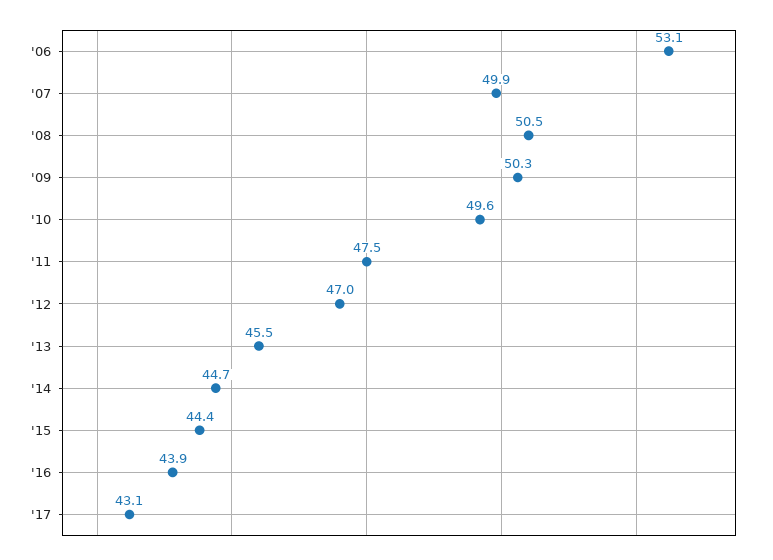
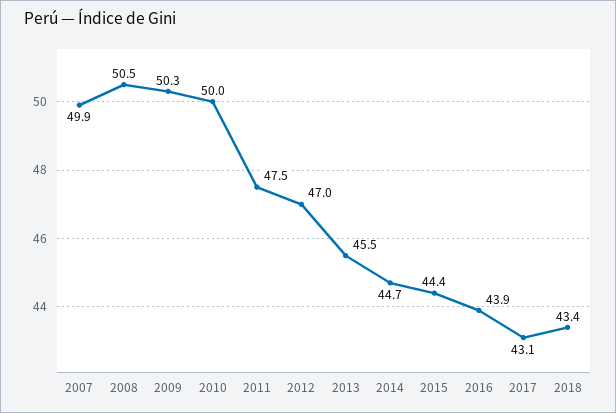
'06: 53.1 -> none
'10: 49.6 -> 50
2018: none -> 43.4

